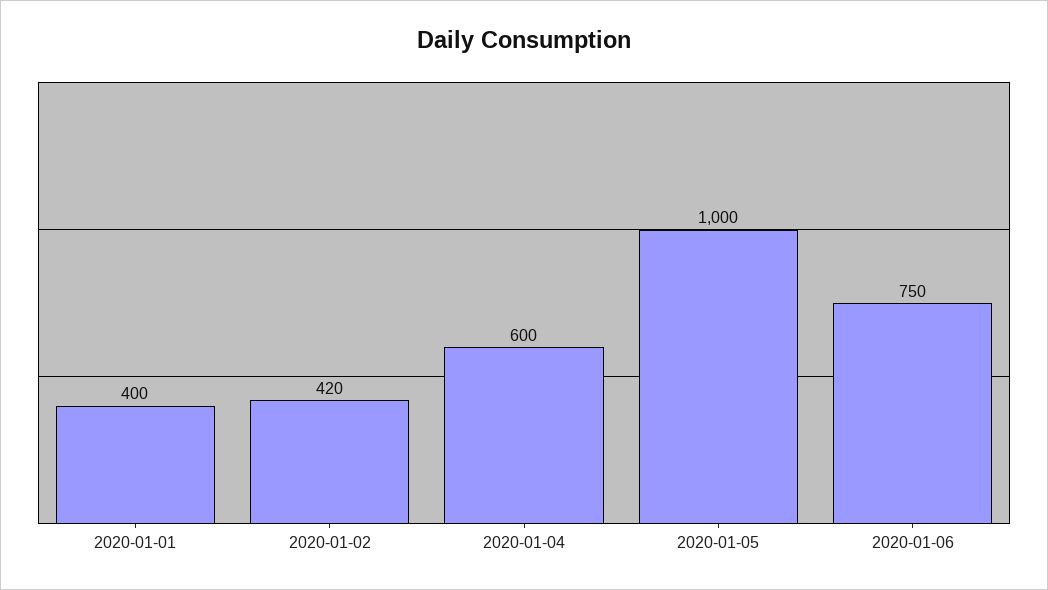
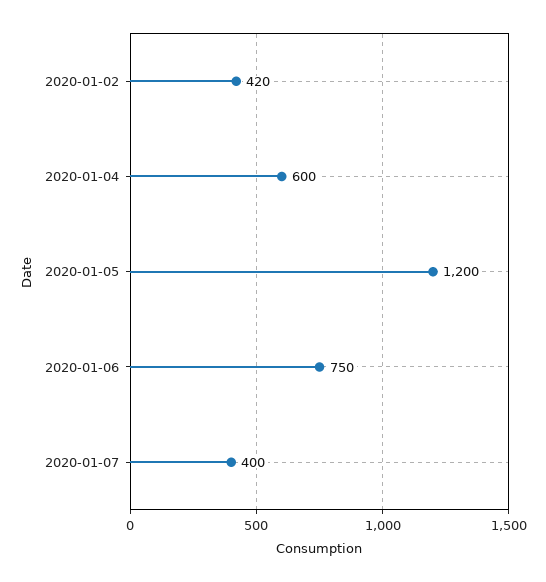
2020-01-01: 400 -> none
2020-01-05: 1000 -> 1200
2020-01-07: none -> 400

